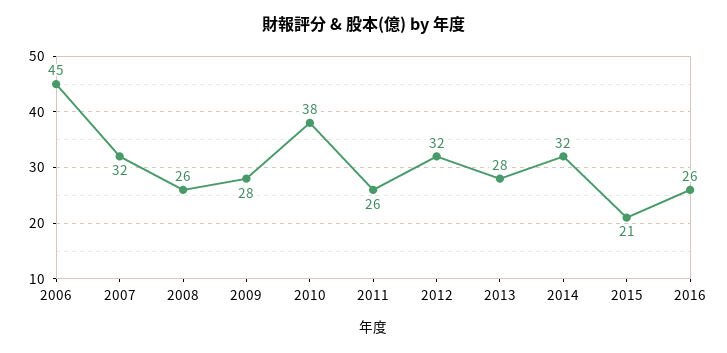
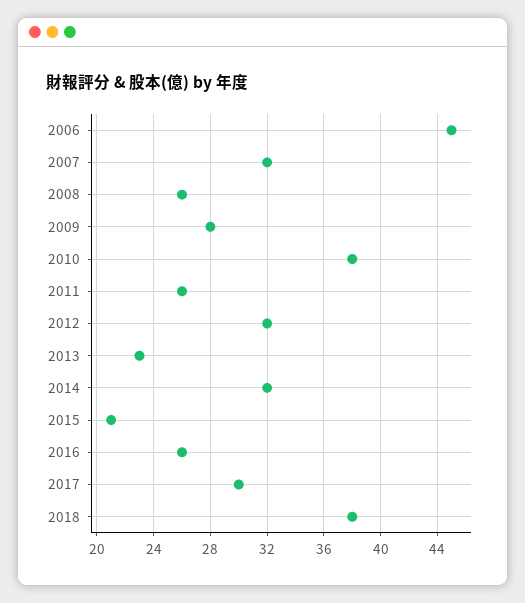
2013: 28 -> 23
2017: none -> 30
2018: none -> 38

